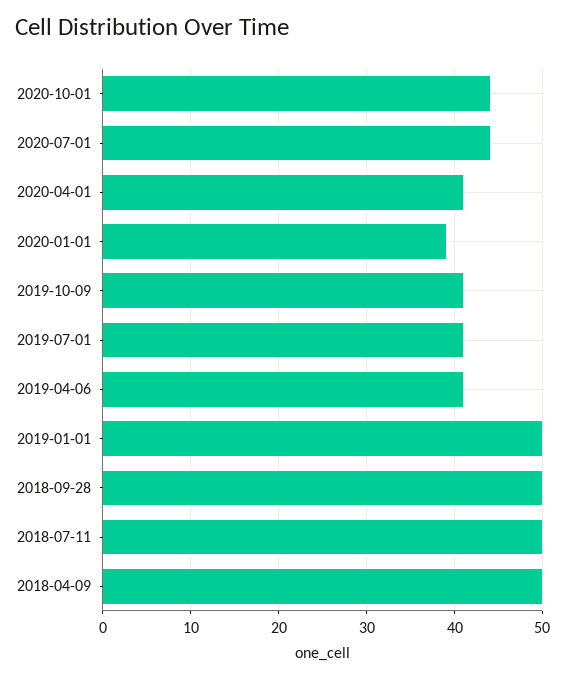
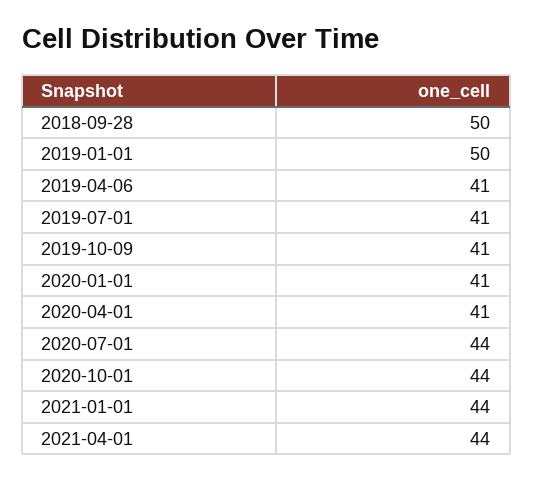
2020-01-01: 39 -> 41
2018-07-11: 50 -> none
2018-04-09: 50 -> none
2021-01-01: none -> 44
2021-04-01: none -> 44

